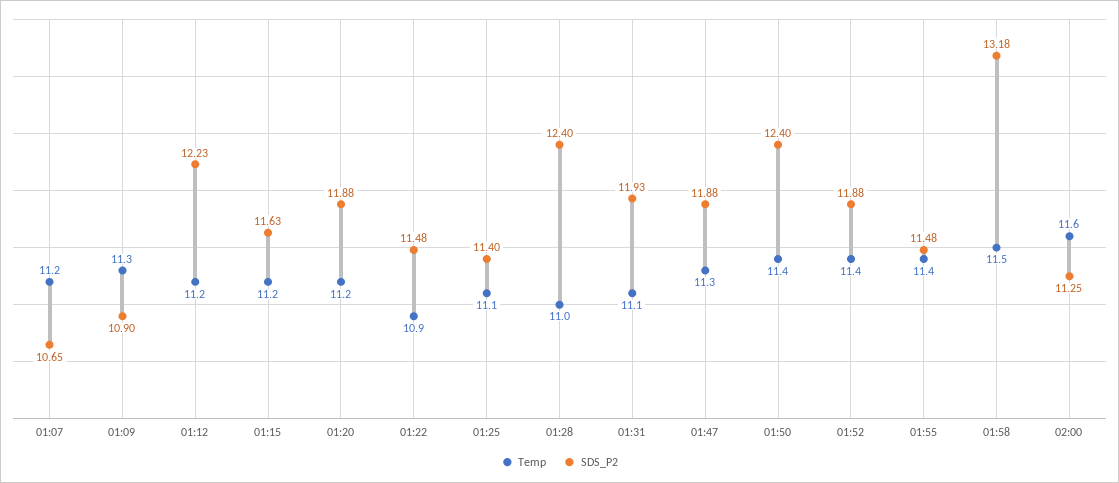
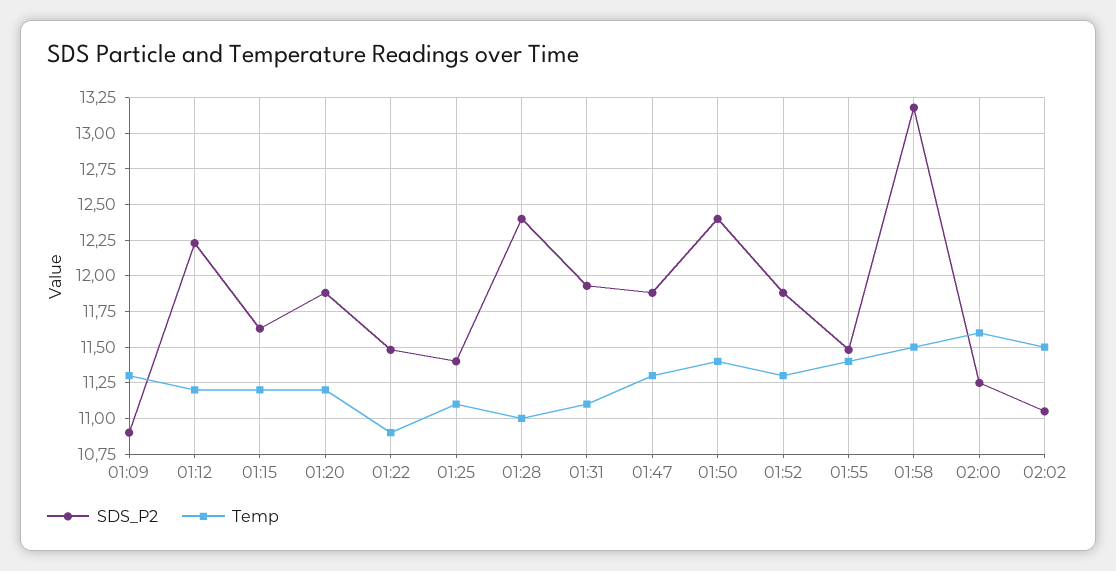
Temp, 01:07: 11.2 -> none
SDS_P2, 01:07: 10.65 -> none
Temp, 01:52: 11.4 -> 11.3
SDS_P2, 02:02: none -> 11.05
Temp, 02:02: none -> 11.5

